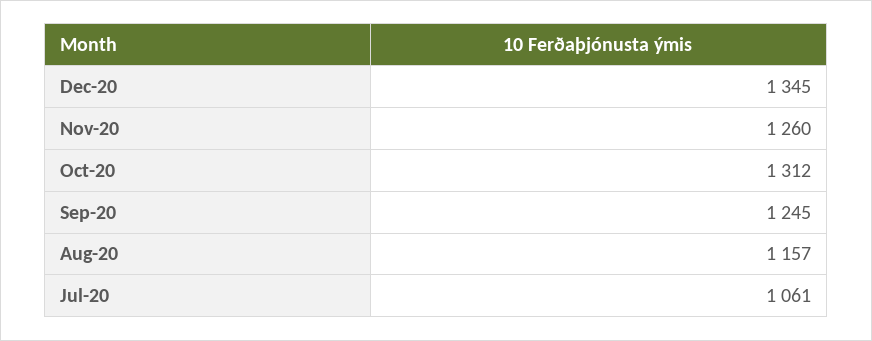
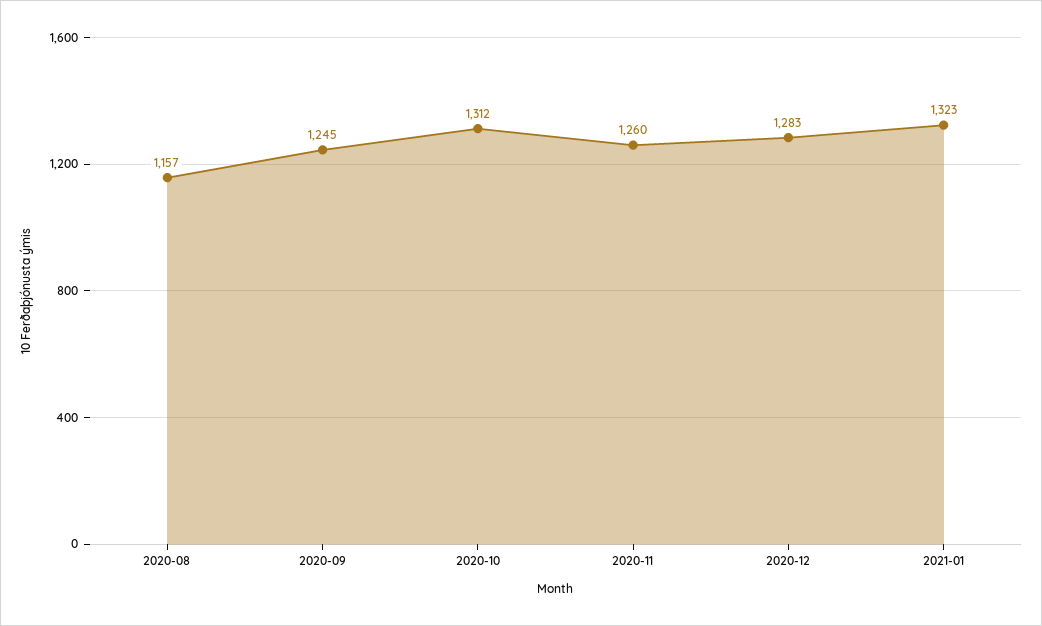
Dec-20: 1345 -> 1283
Jul-20: 1061 -> none
2021-01: none -> 1323

